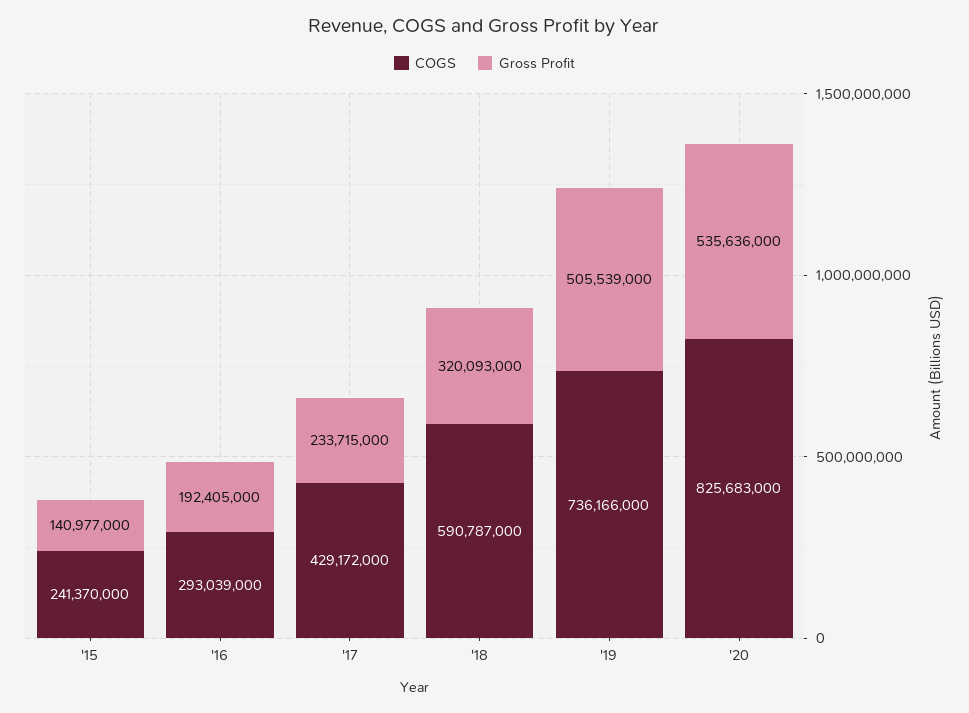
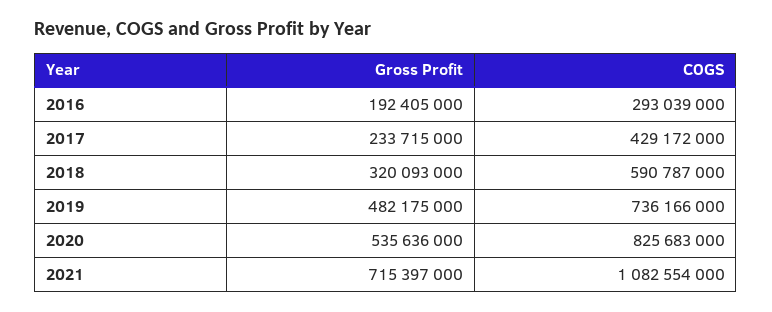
COGS, '15: 241370000 -> none
Gross Profit, '15: 140977000 -> none
Gross Profit, '19: 505539000 -> 482175000
Gross Profit, 2021: none -> 715397000
COGS, 2021: none -> 1082554000

